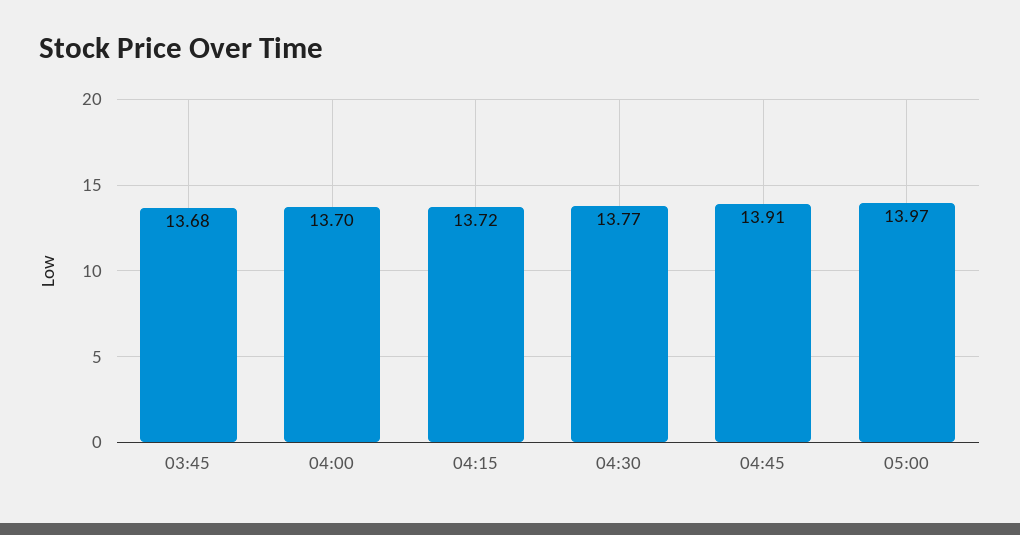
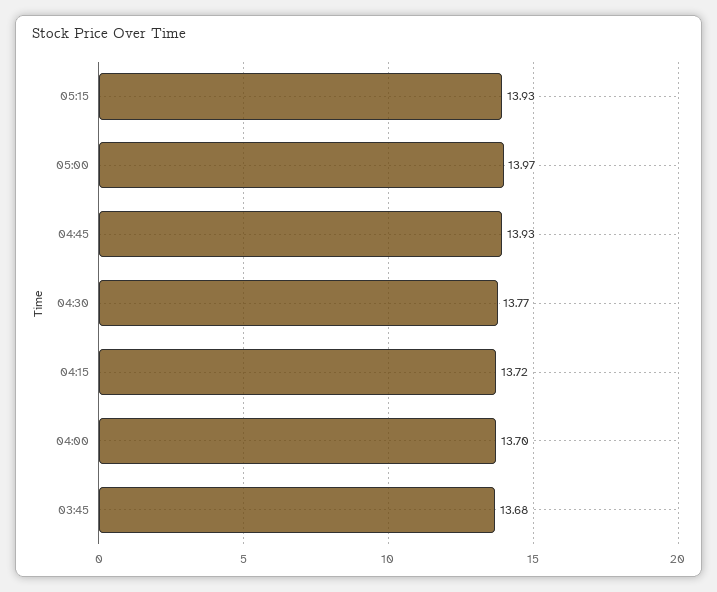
04:45: 13.91 -> 13.93
05:15: none -> 13.93

